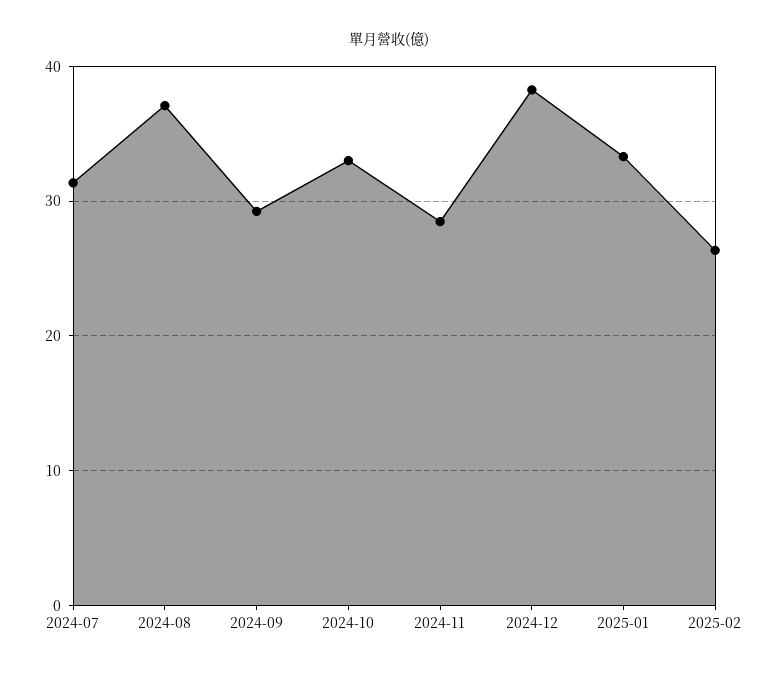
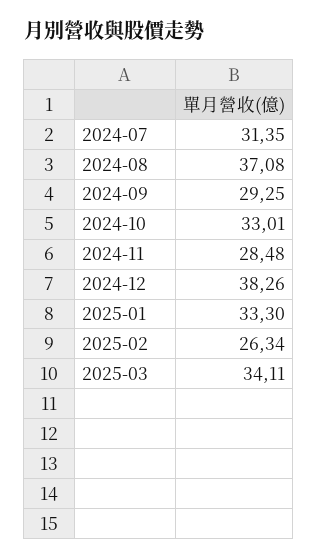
2025-03: none -> 34.11

